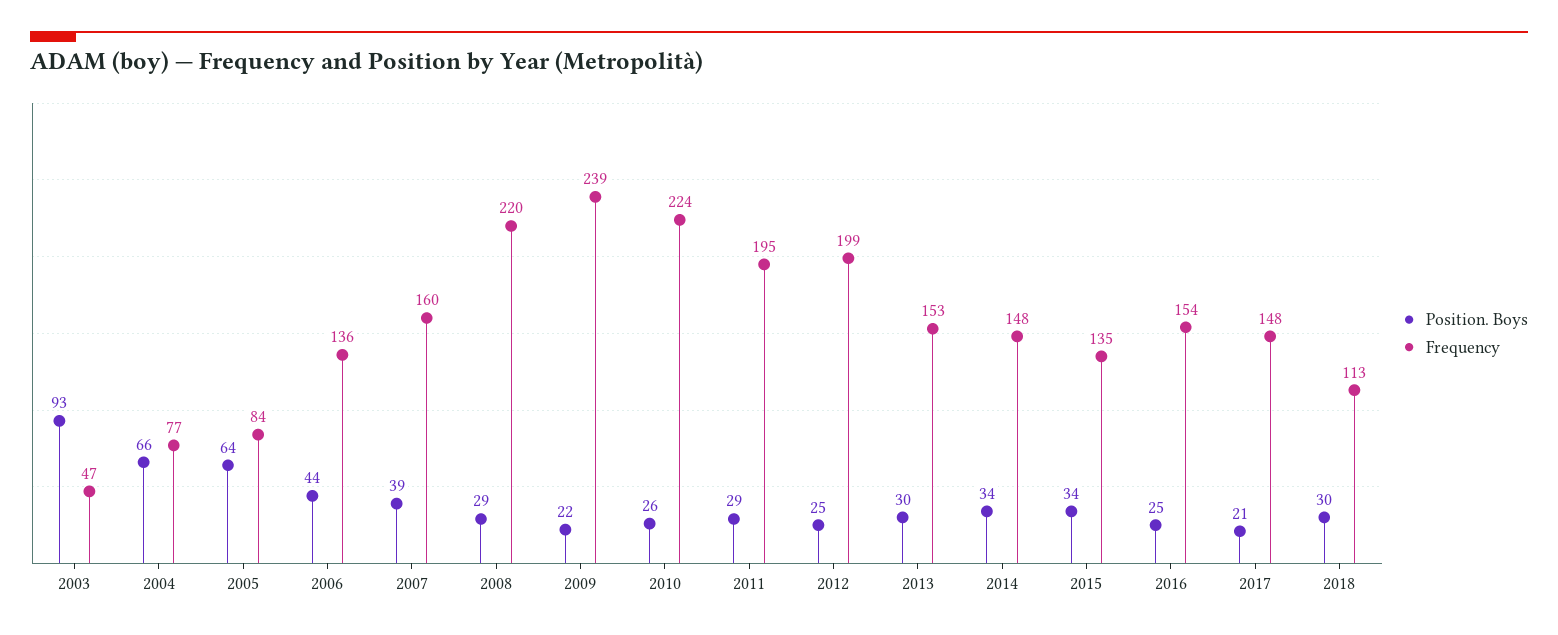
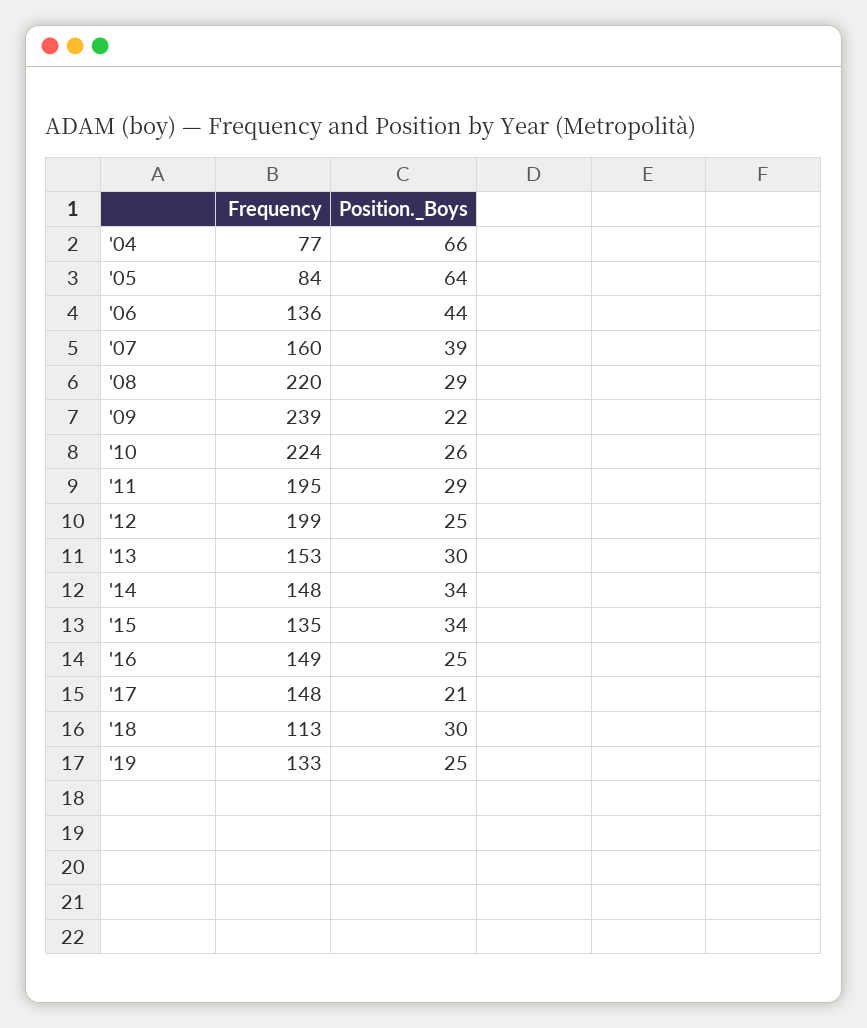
Position. Boys, 2003: 93 -> none
Frequency, 2003: 47 -> none
Frequency, 2016: 154 -> 149
Frequency, '19: none -> 133
Position. Boys, '19: none -> 25

